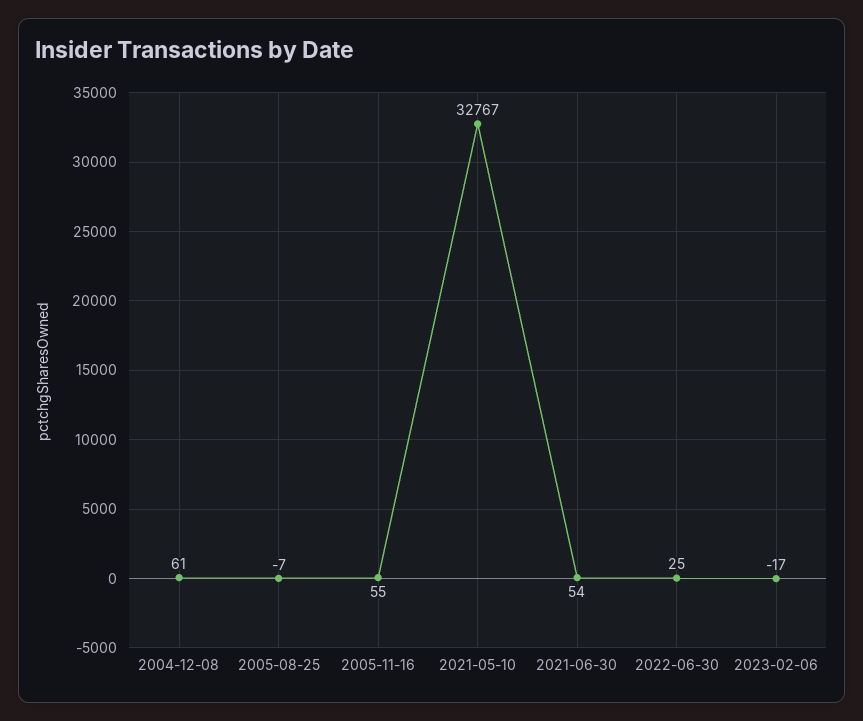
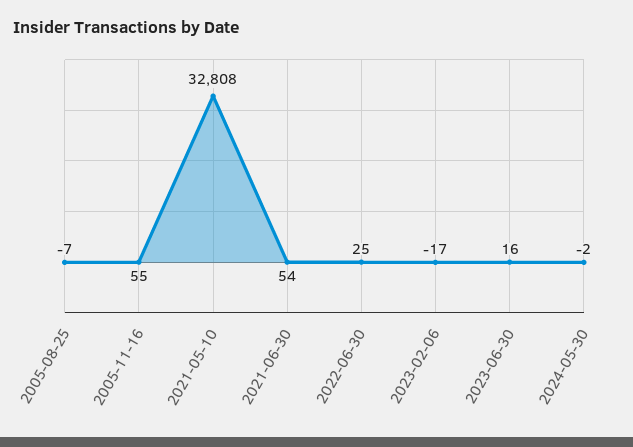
2004-12-08: 61 -> none
2021-05-10: 32767 -> 32808
2023-06-30: none -> 16
2024-05-30: none -> -2

